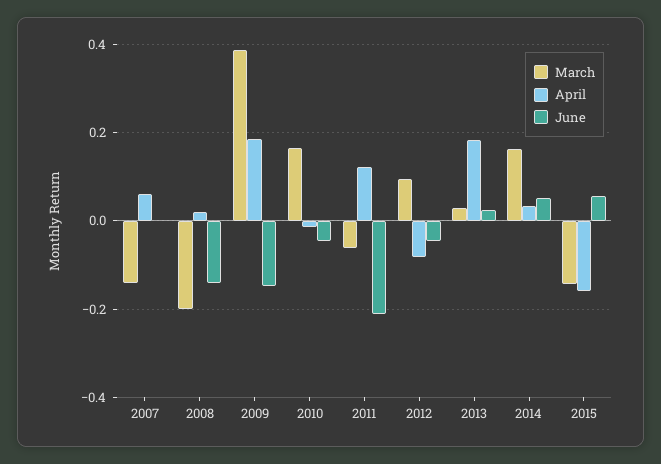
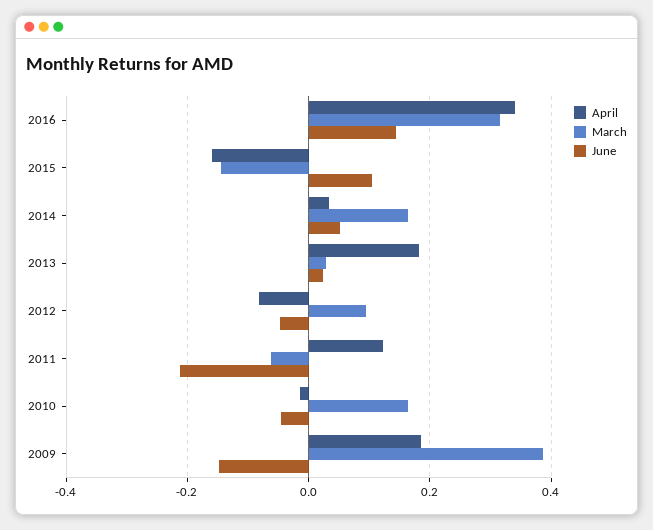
March, 2007: -0.14 -> none
April, 2007: 0.06 -> none
June, 2007: 0 -> none
March, 2008: -0.2 -> none
April, 2008: 0.02 -> none
June, 2008: -0.14 -> none
June, 2015: 0.06 -> 0.1
April, 2016: none -> 0.34
March, 2016: none -> 0.32
June, 2016: none -> 0.14

